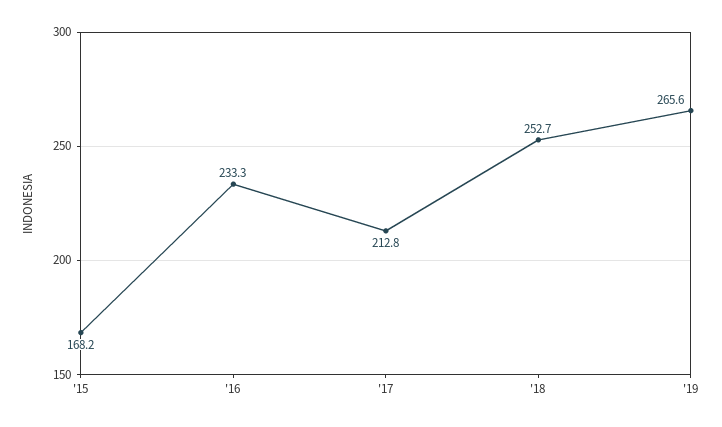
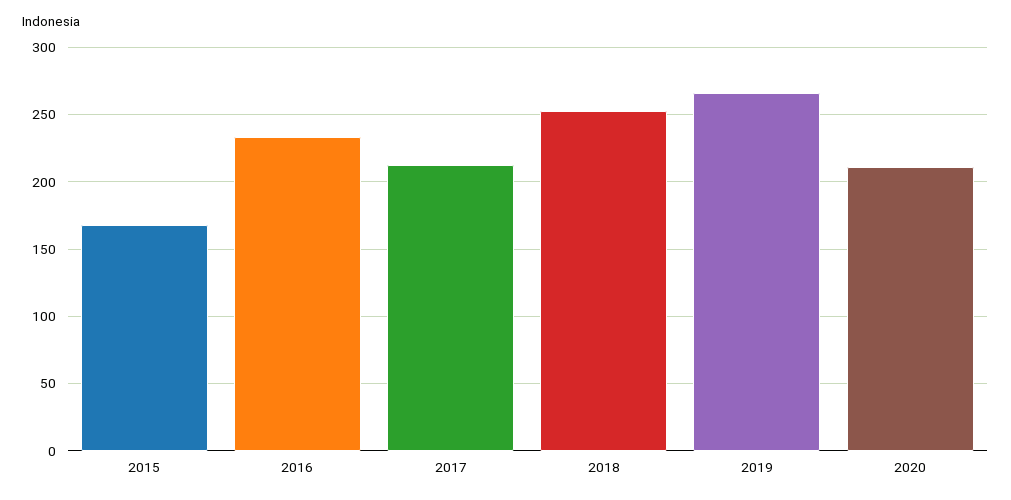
2020: none -> 210

